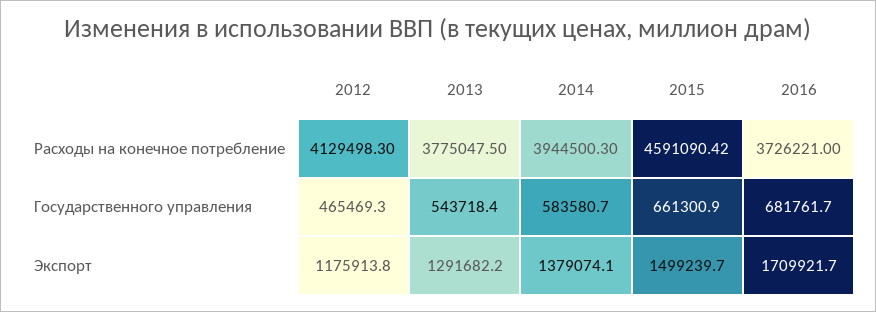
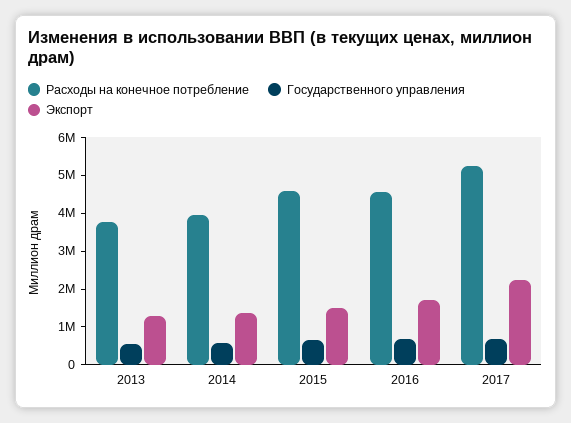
Расходы на конечное потребление, 2012: 4129498.3 -> none
Расходы на конечное потребление, 2016: 3726221 -> 4500000
Государственного управления, 2012: 465469.3 -> none
Экспорт, 2012: 1175913.8 -> none
Расходы на конечное потребление, 2017: none -> 5250000
Государственного управления, 2017: none -> 750000
Экспорт, 2017: none -> 2250000

